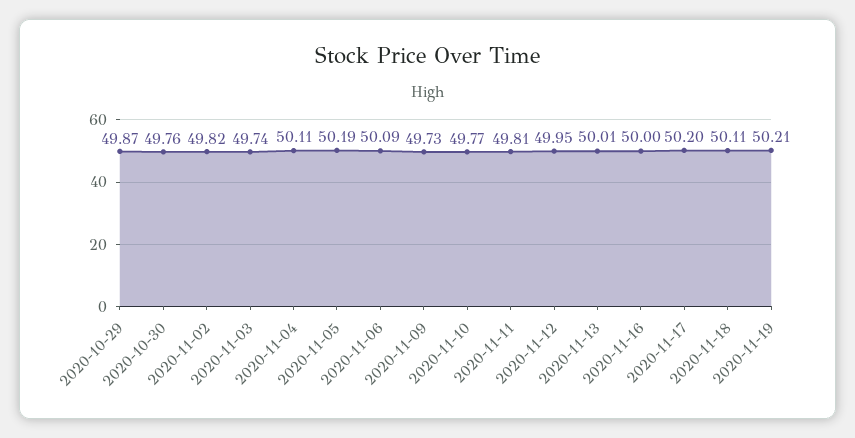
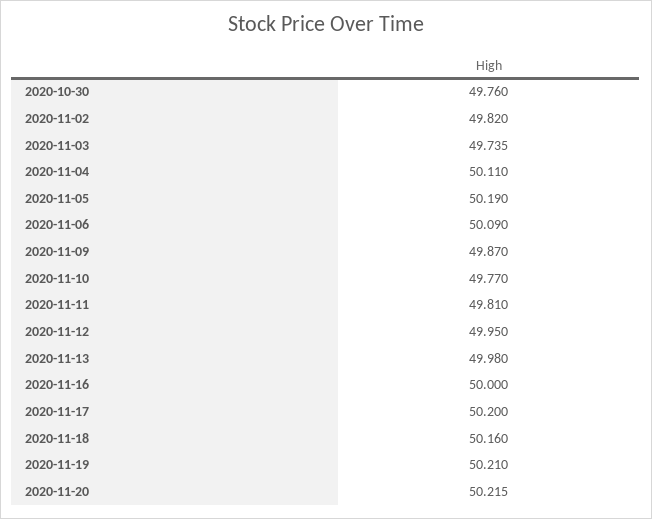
2020-10-29: 49.87 -> none
2020-11-09: 49.73 -> 49.87
2020-11-13: 50.01 -> 49.98
2020-11-18: 50.11 -> 50.16
2020-11-20: none -> 50.215

